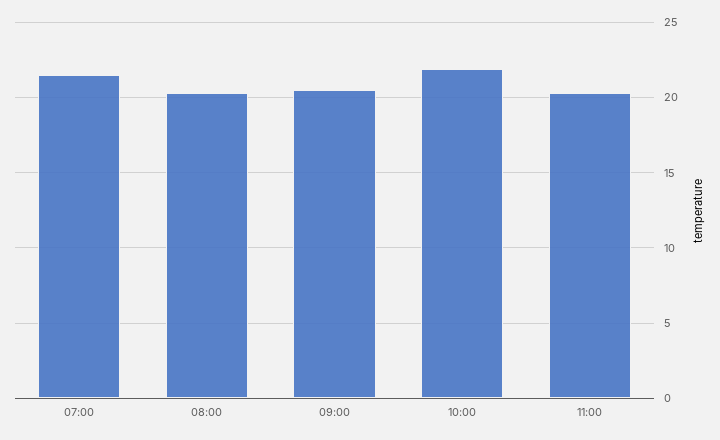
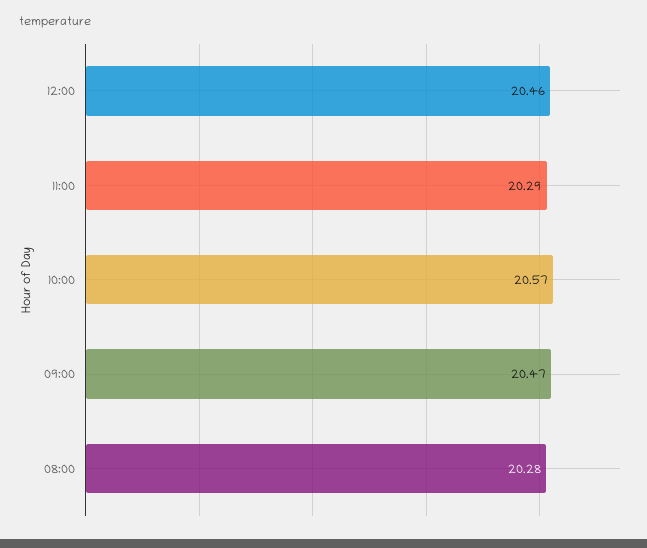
07:00: 21.5 -> none
10:00: 22 -> 20.57
12:00: none -> 20.46

